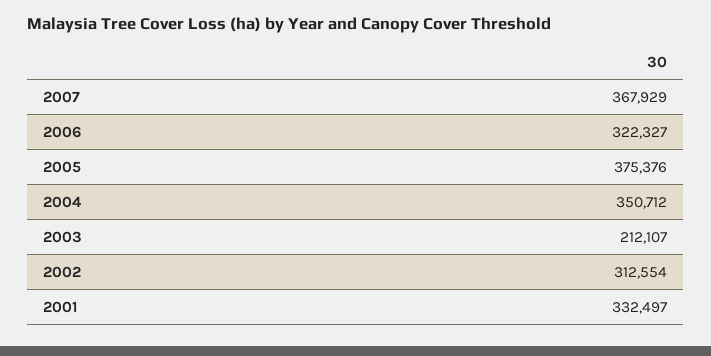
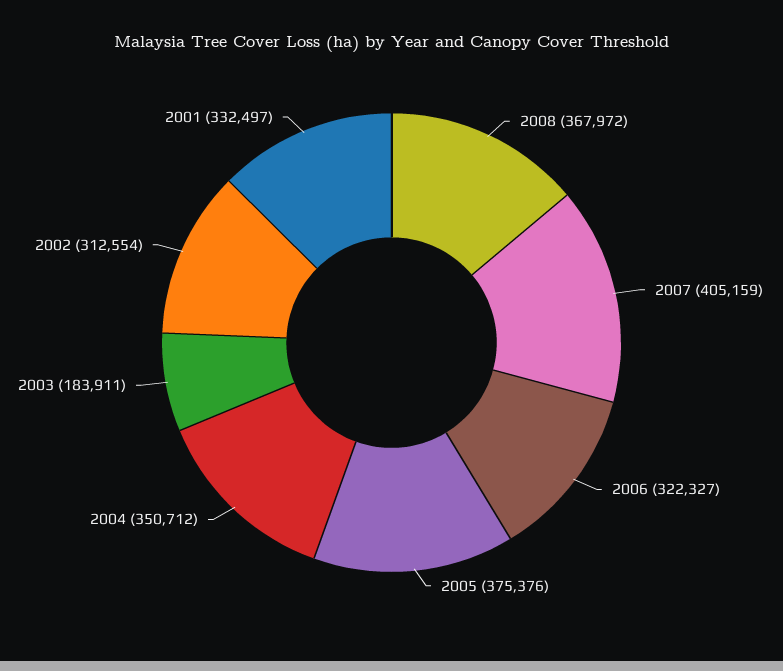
2007: 367929 -> 405159
2003: 212107 -> 183911
2008: none -> 367972

